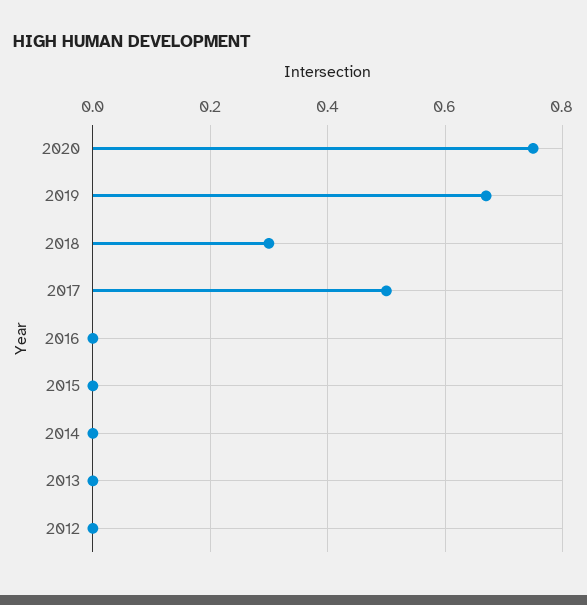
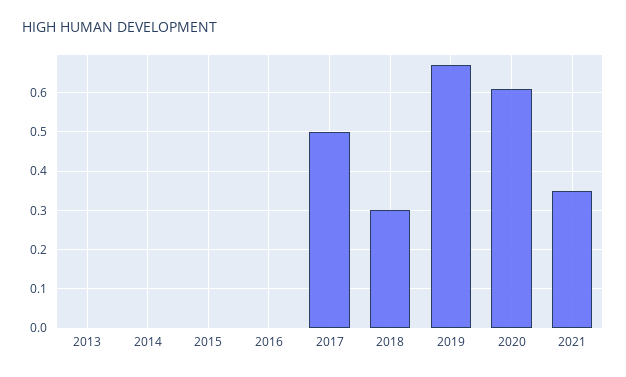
2020: 0.75 -> 0.6
2012: 0 -> none
2021: none -> 0.35

